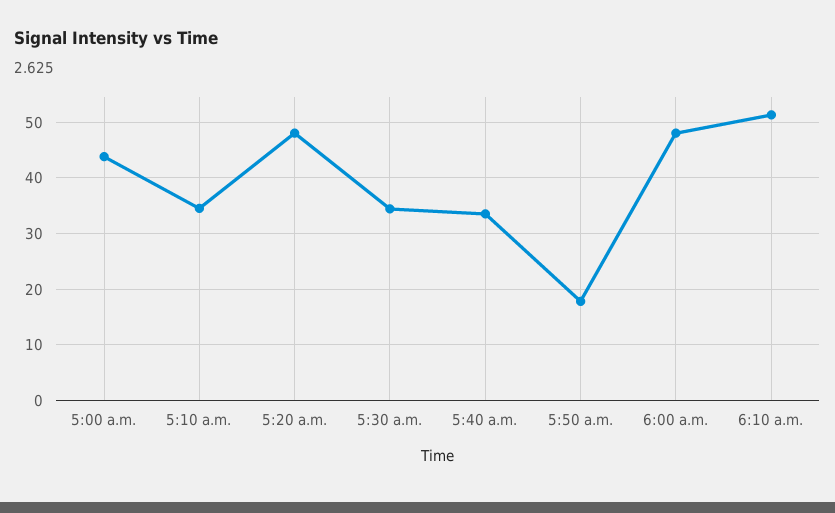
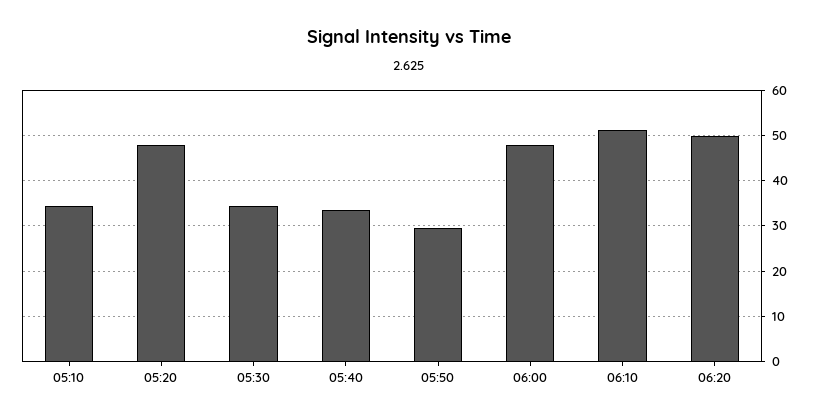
5:00 a.m.: 44 -> none
5:50 a.m.: 18 -> 30
06:20: none -> 50

